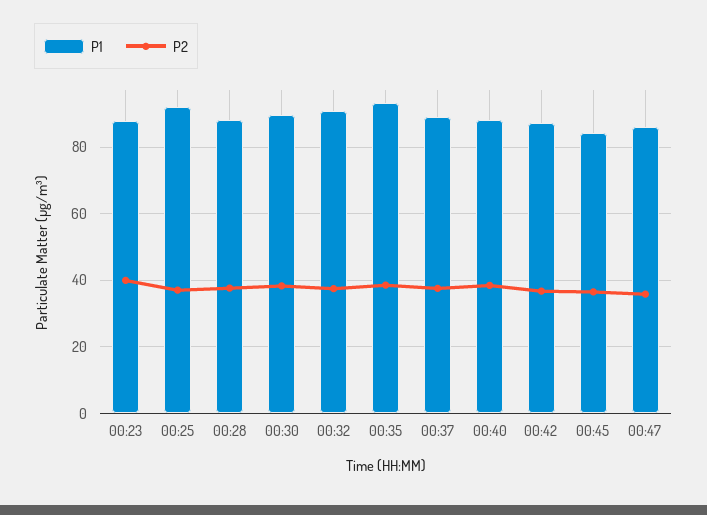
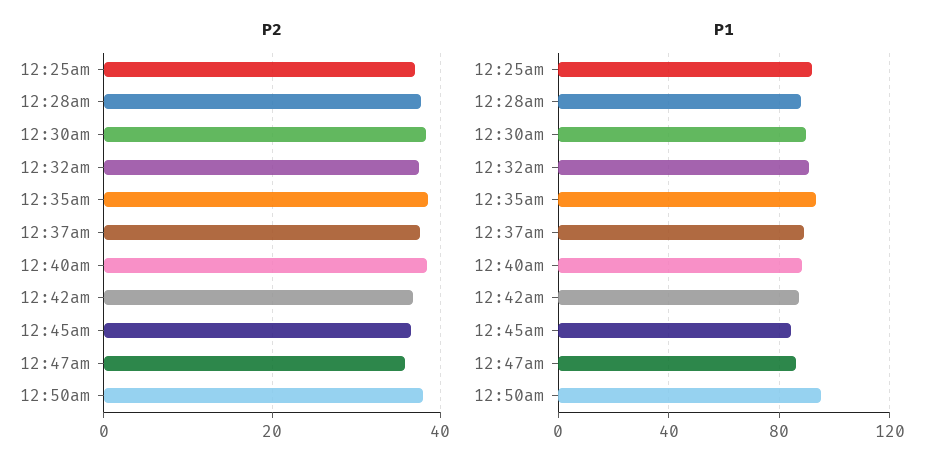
P1, 00:23: 88 -> none
P2, 00:23: 40 -> none
P2, 12:50am: none -> 38
P1, 12:50am: none -> 95

